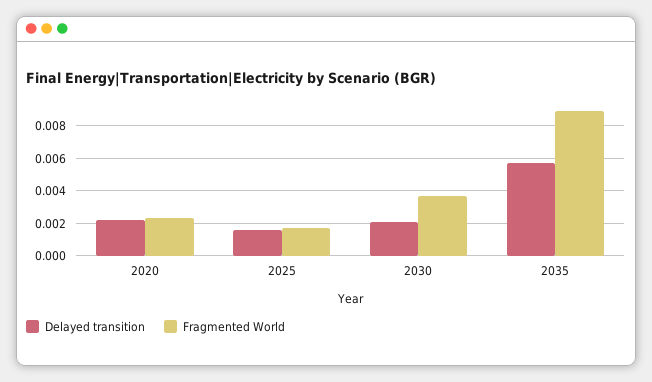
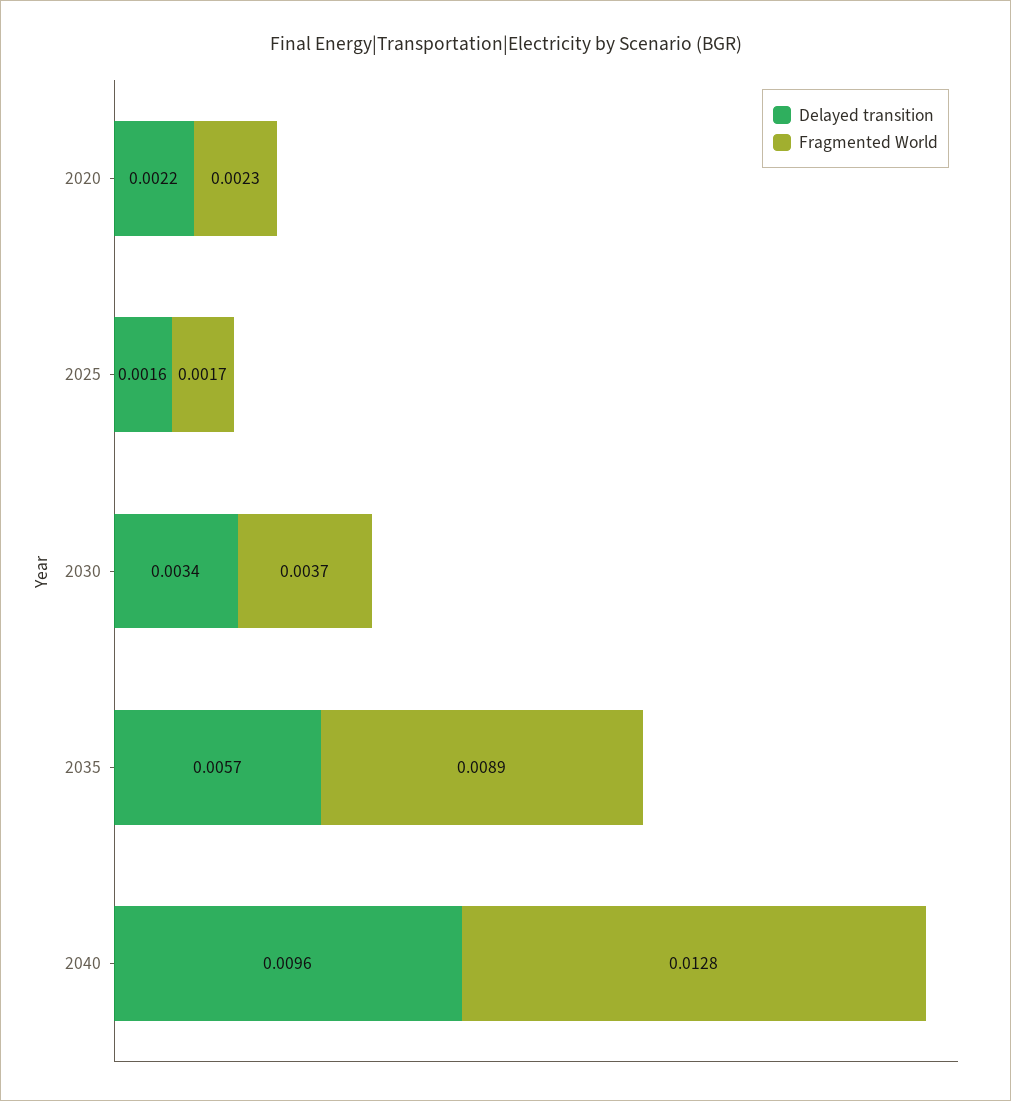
Delayed transition, 2030: 0.002 -> 0.0034
Delayed transition, 2040: none -> 0.0096
Fragmented World, 2040: none -> 0.0128

